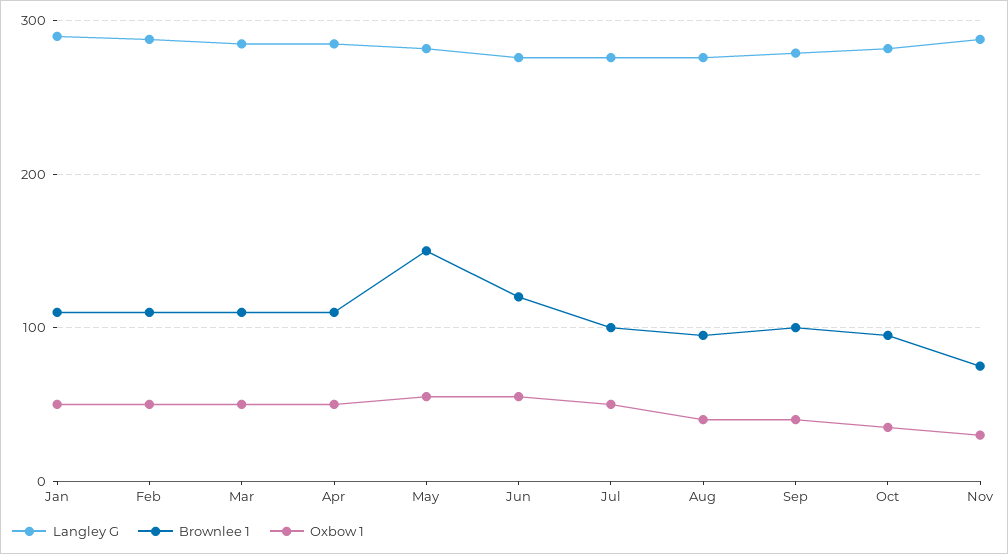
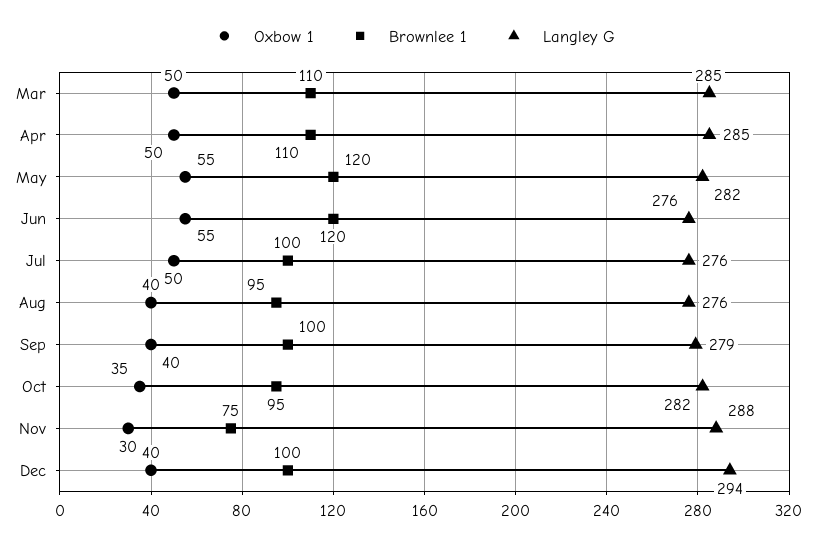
Langley G, Jan: 290 -> none
Brownlee 1, Jan: 110 -> none
Oxbow 1, Jan: 50 -> none
Langley G, Feb: 290 -> none
Brownlee 1, Feb: 110 -> none
Oxbow 1, Feb: 50 -> none
Brownlee 1, May: 150 -> 120
Oxbow 1, Dec: none -> 40
Brownlee 1, Dec: none -> 100
Langley G, Dec: none -> 294

